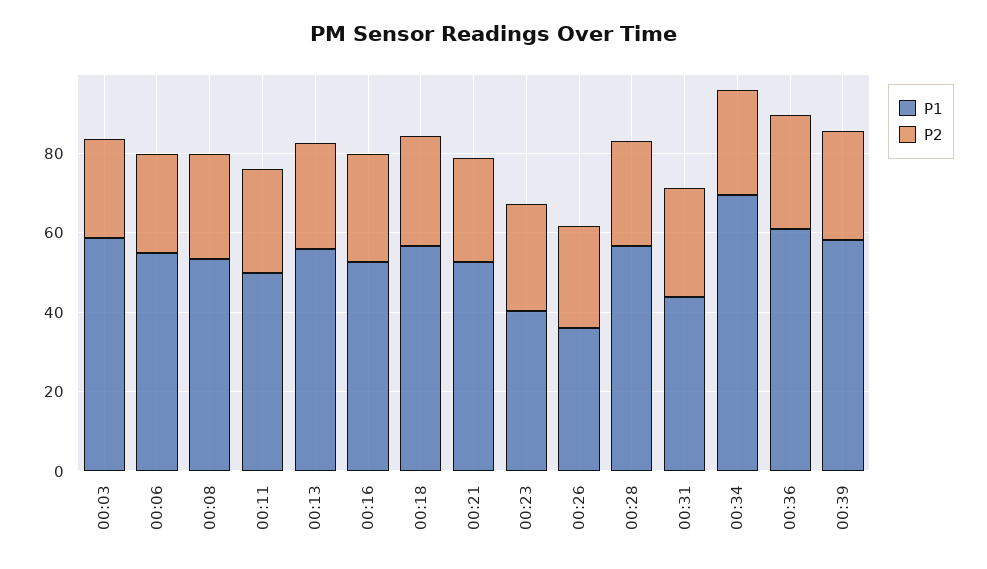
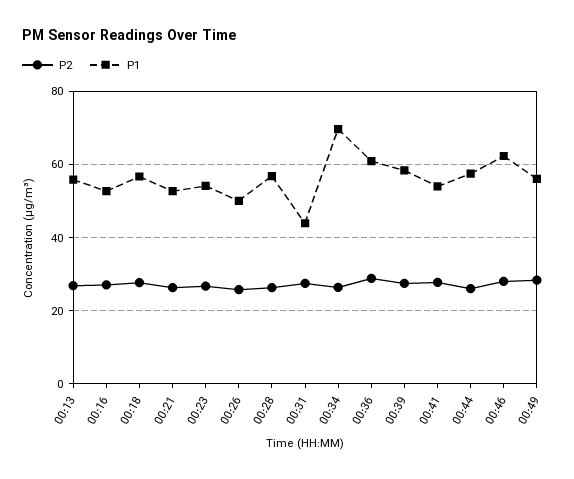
P1, 00:03: 60 -> none
P2, 00:03: 25 -> none
P1, 00:06: 55 -> none
P2, 00:06: 25 -> none
P1, 00:08: 55 -> none
P2, 00:08: 25 -> none
P1, 00:11: 50 -> none
P2, 00:11: 25 -> none
P1, 00:23: 40 -> 54
P1, 00:26: 35 -> 50
P2, 00:41: none -> 28
P1, 00:41: none -> 54
P2, 00:44: none -> 26
P1, 00:44: none -> 58
P2, 00:46: none -> 28
P1, 00:46: none -> 62
P2, 00:49: none -> 28
P1, 00:49: none -> 56

